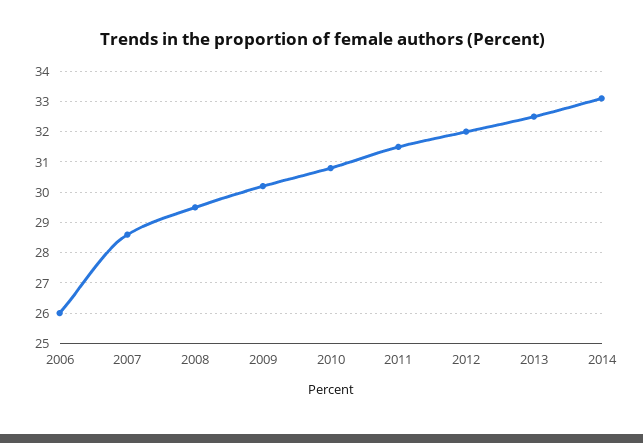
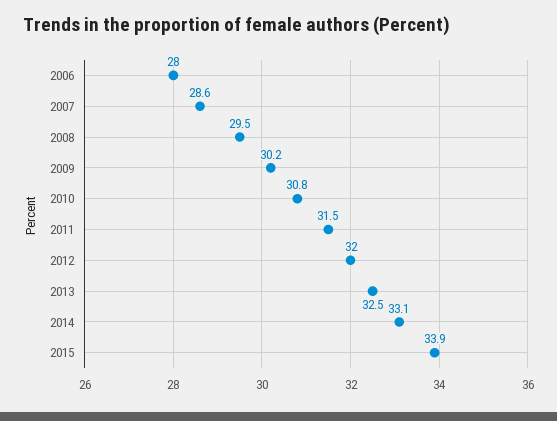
2006: 26 -> 28
2015: none -> 33.9

